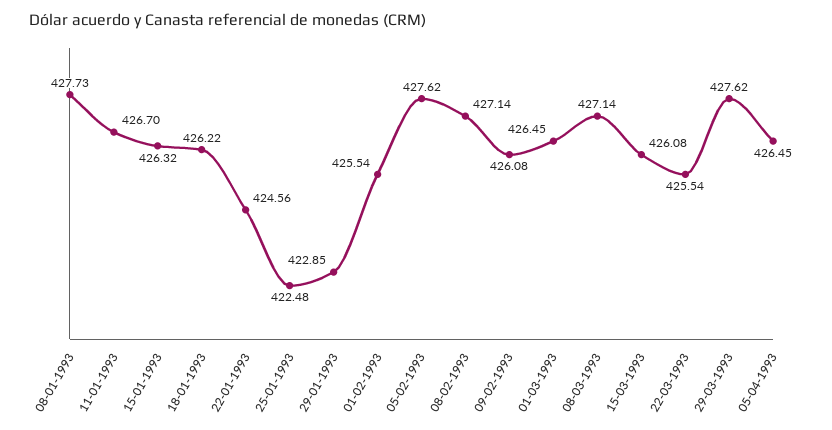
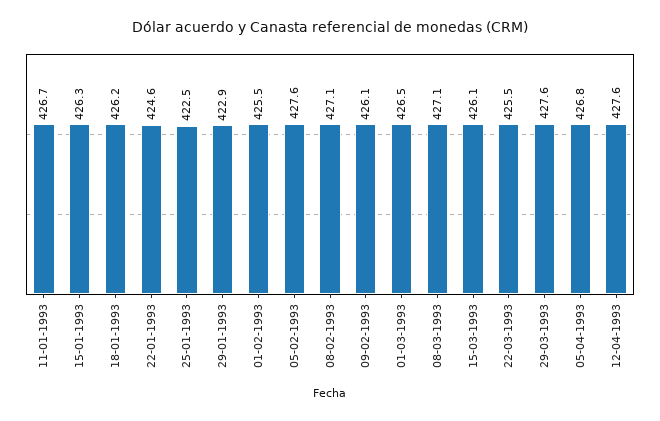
08-01-1993: 427.73 -> none
05-04-1993: 426.45 -> 426.8
12-04-1993: none -> 427.6

